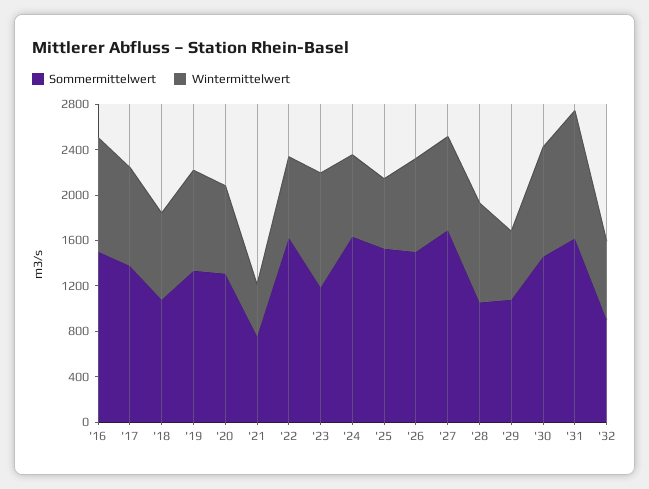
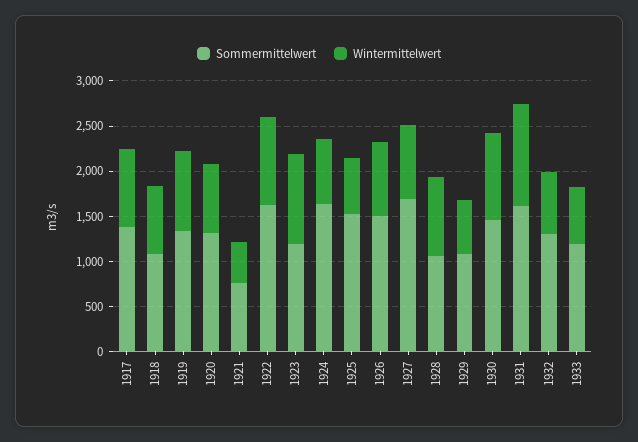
Sommermittelwert, '16: 1500 -> none
Wintermittelwert, '16: 1000 -> none
Wintermittelwert, '22: 700 -> 1000
Sommermittelwert, '32: 900 -> 1300
Sommermittelwert, 1933: none -> 1200
Wintermittelwert, 1933: none -> 600

